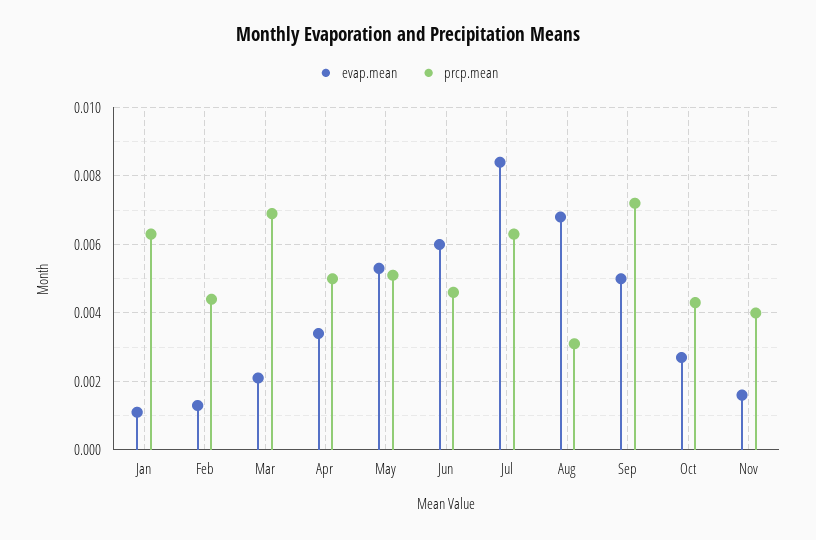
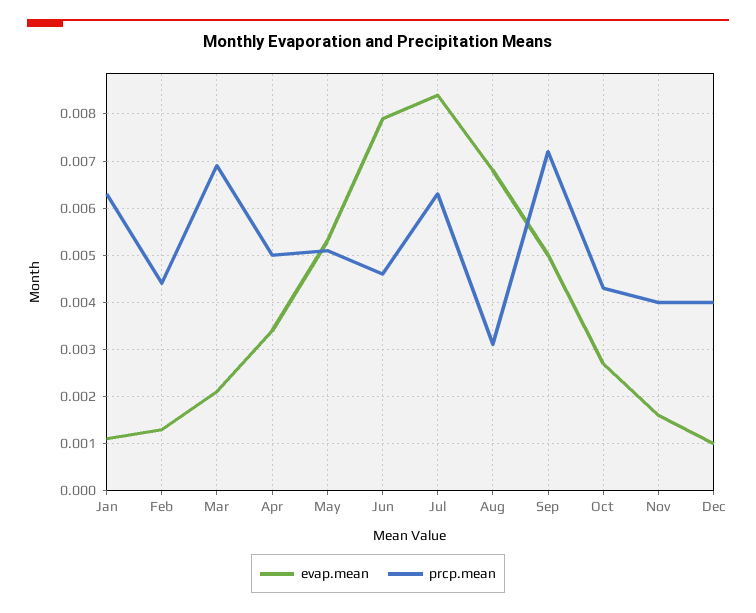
evap.mean, Jun: 0.006 -> 0.008
evap.mean, Dec: none -> 0.001
prcp.mean, Dec: none -> 0.004

